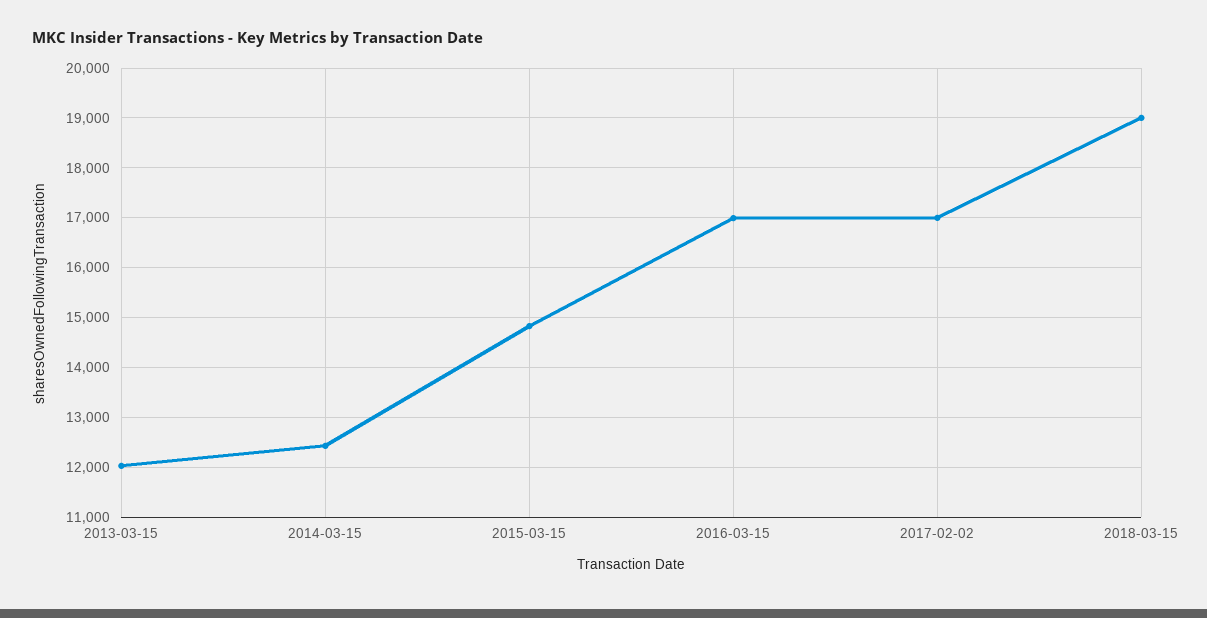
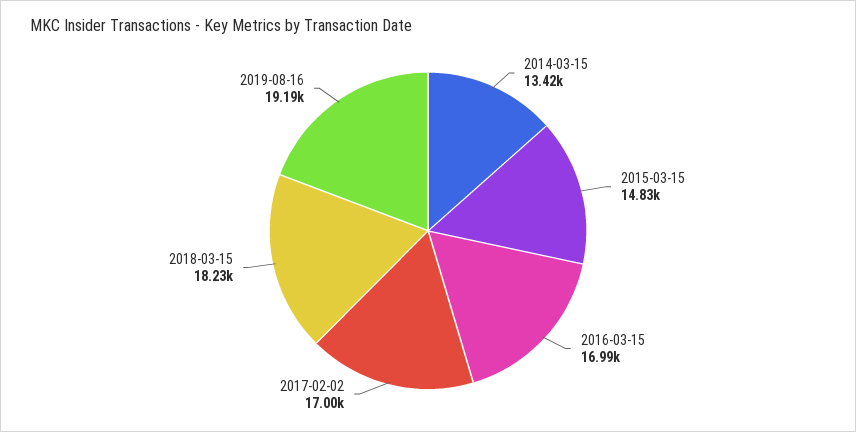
2013-03-15: 12000 -> none
2014-03-15: 12400 -> 13420
2018-03-15: 19000 -> 18230
2019-08-16: none -> 19190

